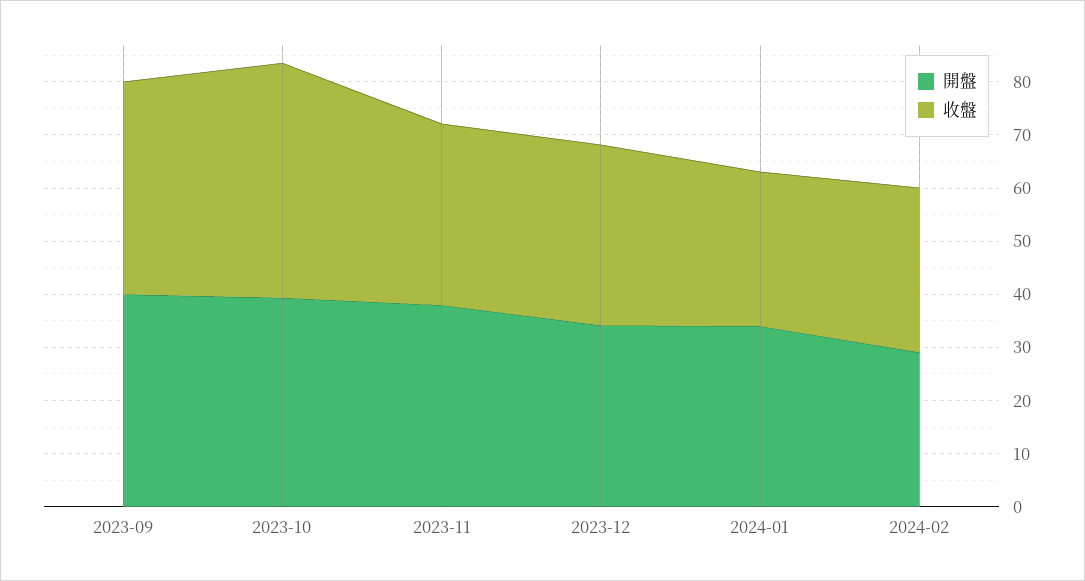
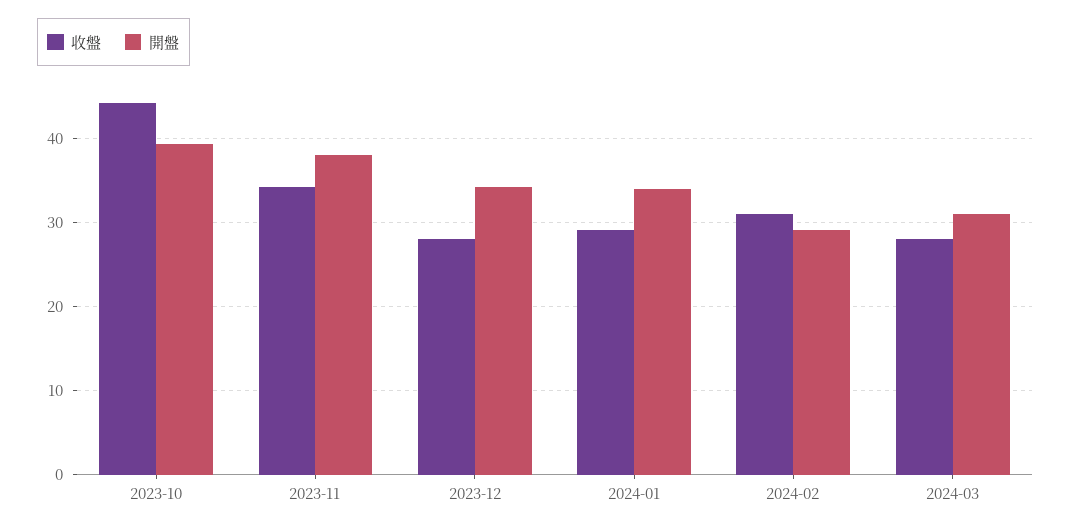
開盤, 2023-09: 40 -> none
收盤, 2023-09: 40 -> none
收盤, 2023-12: 34 -> 28
收盤, 2024-03: none -> 28
開盤, 2024-03: none -> 31

